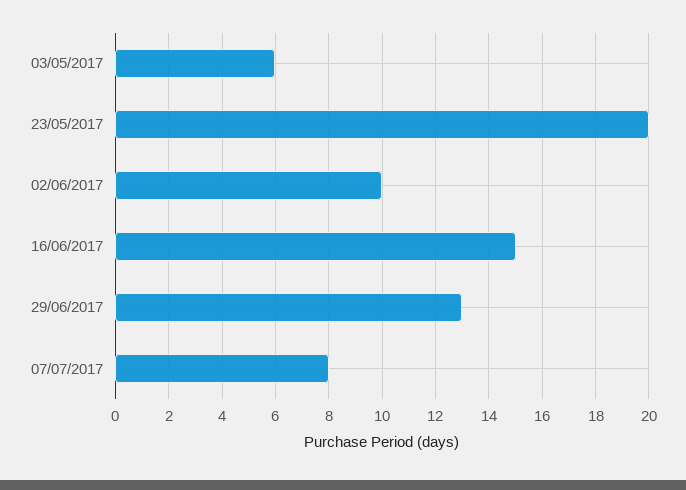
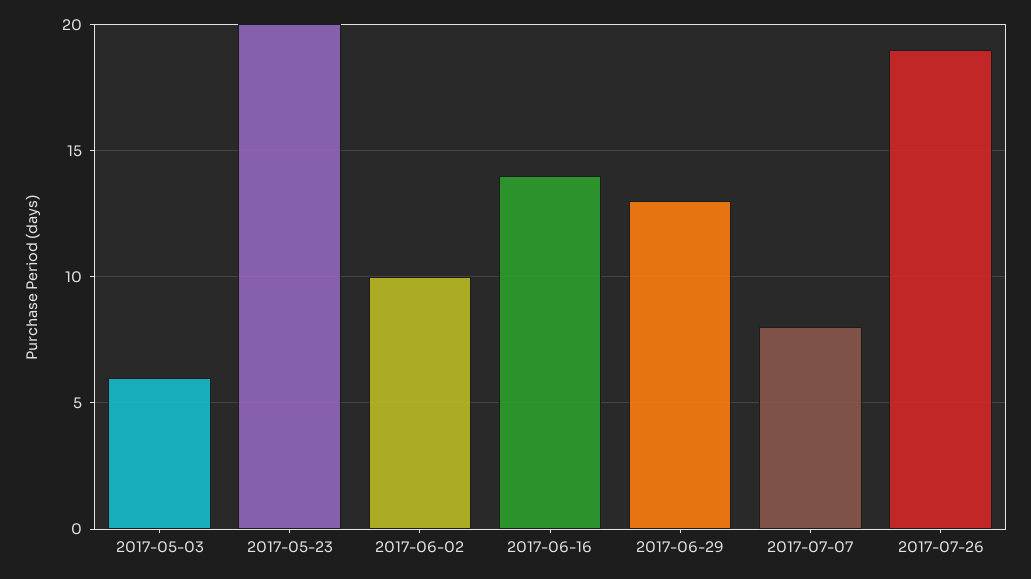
16/06/2017: 15 -> 14
2017-07-26: none -> 19

